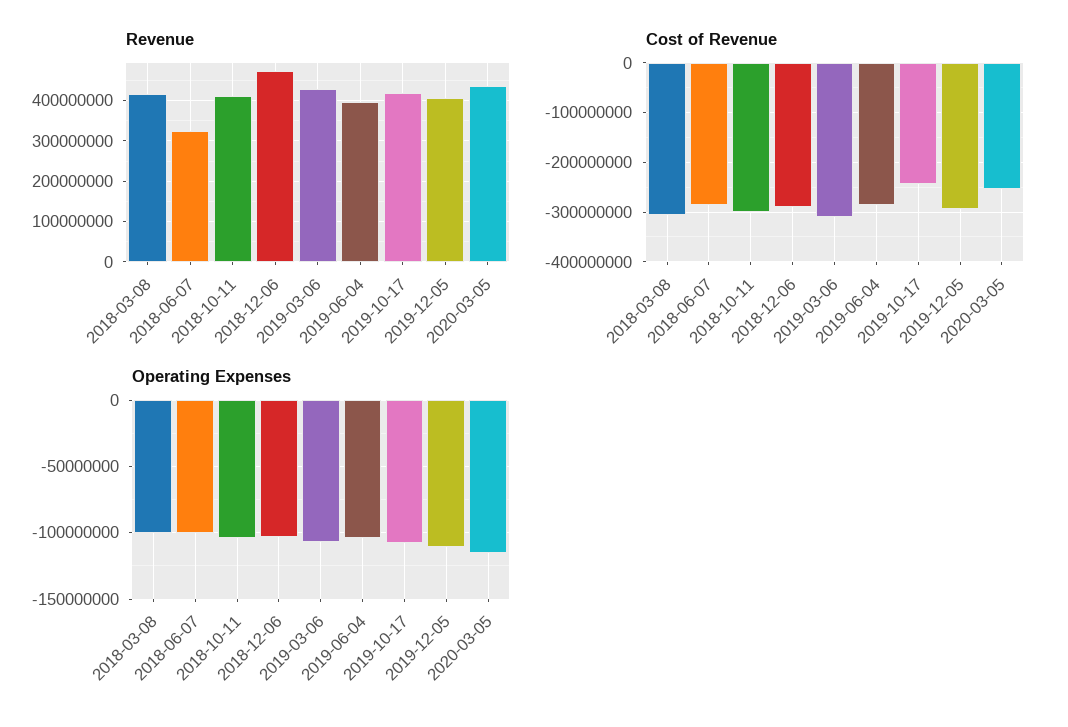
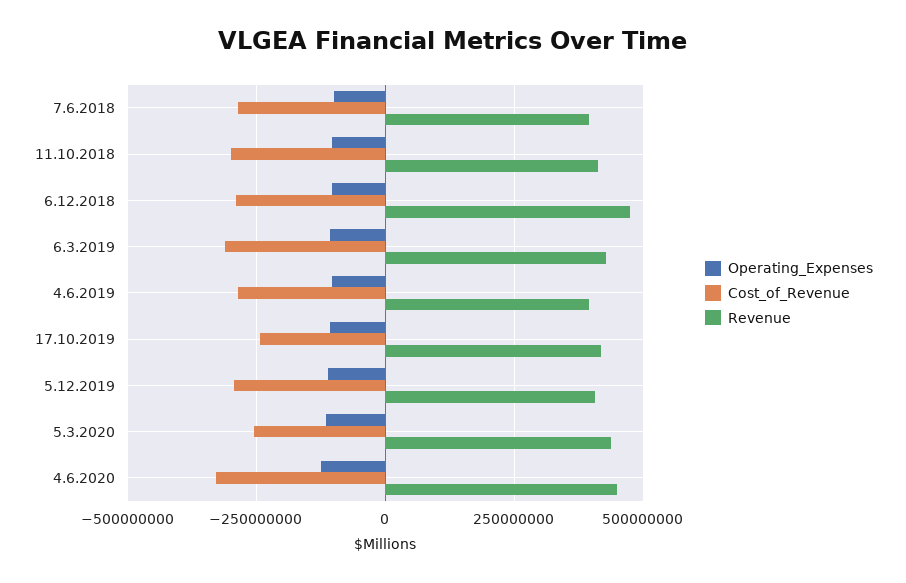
Revenue, 2018-03-08: 420000000 -> none
Revenue, 2018-06-07: 320000000 -> 400000000
Cost of Revenue, 2018-03-08: -300000000 -> none
Operating Expenses, 2018-03-08: -100000000 -> none
Operating Expenses, 4.6.2020: none -> -125000000
Cost of Revenue, 4.6.2020: none -> -325000000
Revenue, 4.6.2020: none -> 450000000

